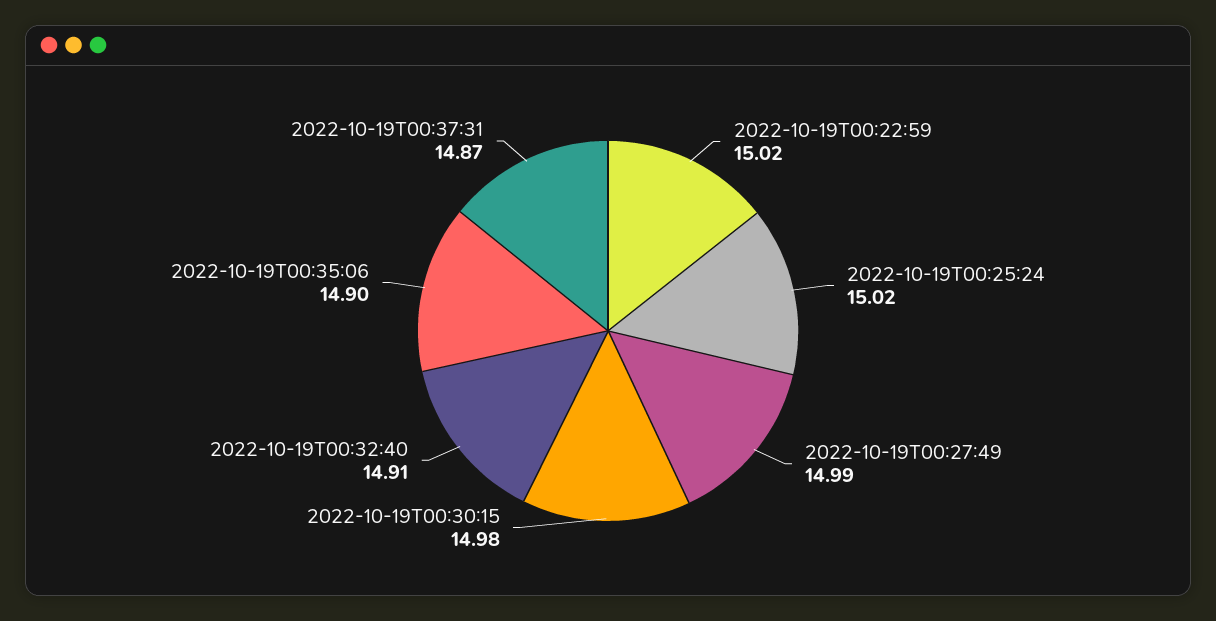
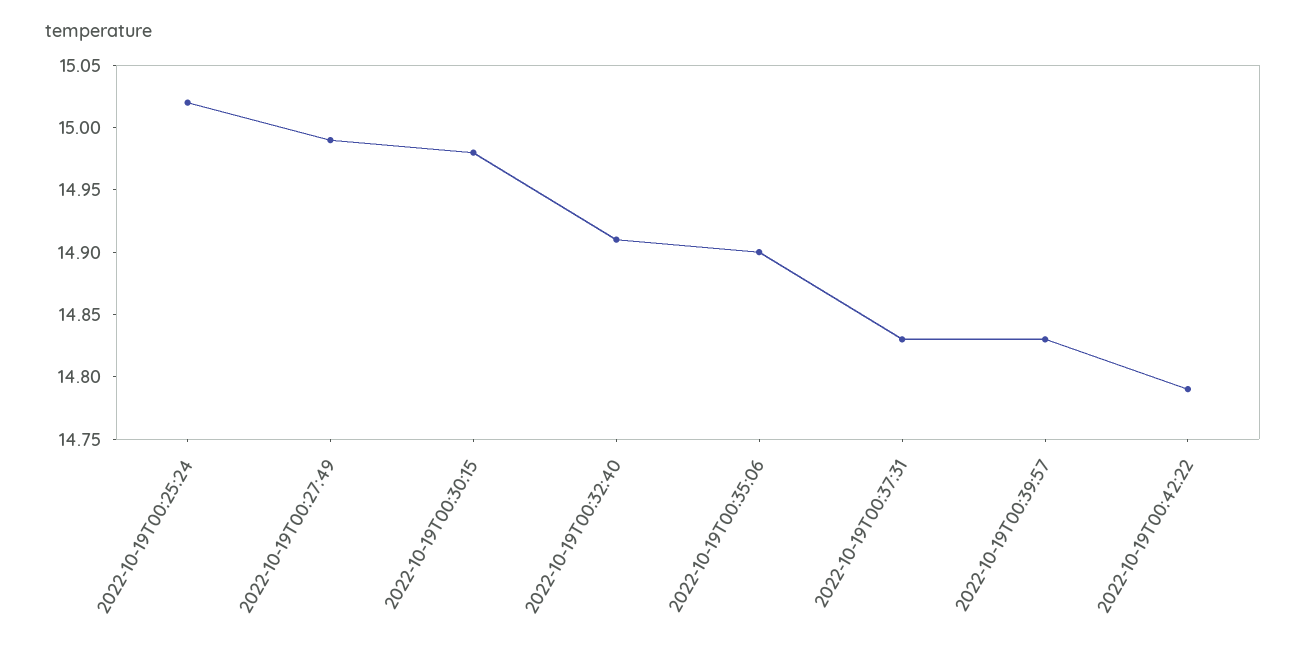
2022-10-19T00:22:59: 15.02 -> none
2022-10-19T00:37:31: 14.87 -> 14.83
2022-10-19T00:39:57: none -> 14.83
2022-10-19T00:42:22: none -> 14.79

